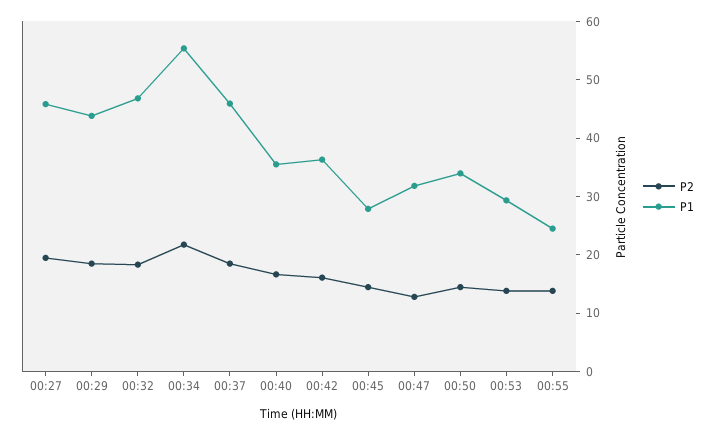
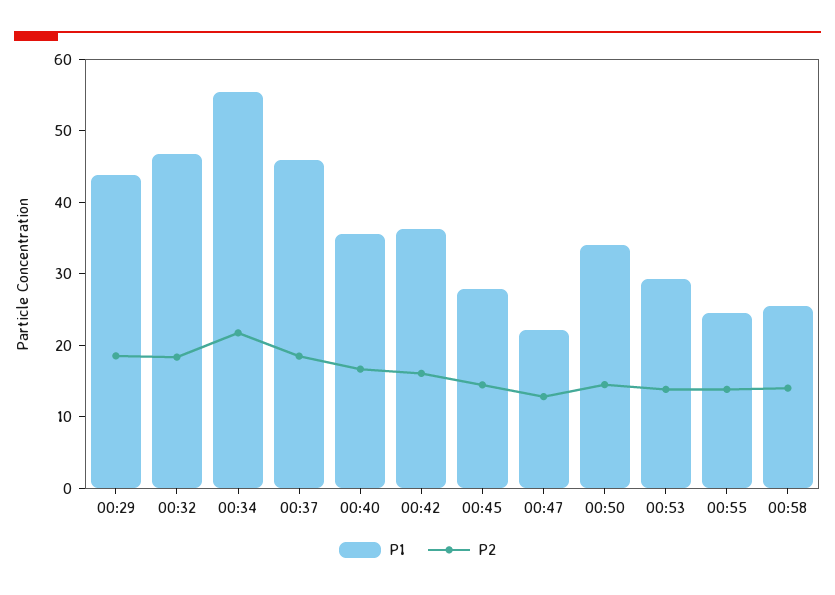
P2, 00:27: 20 -> none
P1, 00:27: 46 -> none
P1, 00:47: 32 -> 22
P1, 00:58: none -> 26
P2, 00:58: none -> 14

